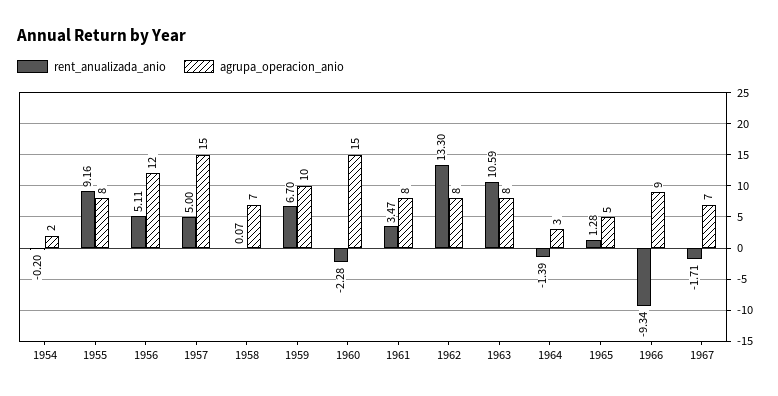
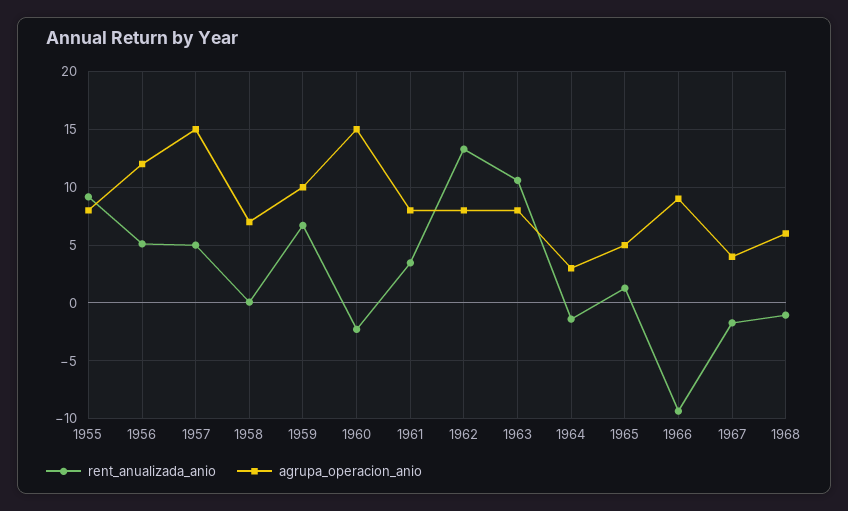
rent_anualizada_anio, 1954: -0.2 -> none
agrupa_operacion_anio, 1954: 2 -> none
agrupa_operacion_anio, 1967: 7 -> 4
rent_anualizada_anio, 1968: none -> -1
agrupa_operacion_anio, 1968: none -> 6

